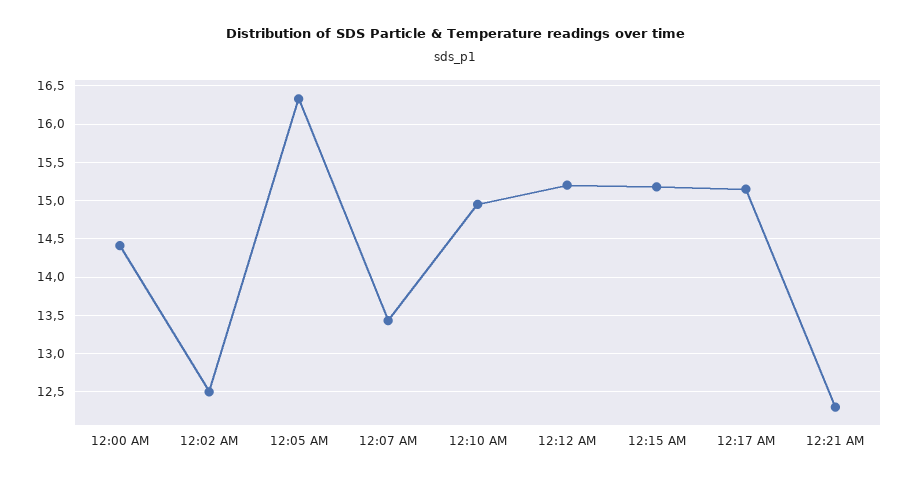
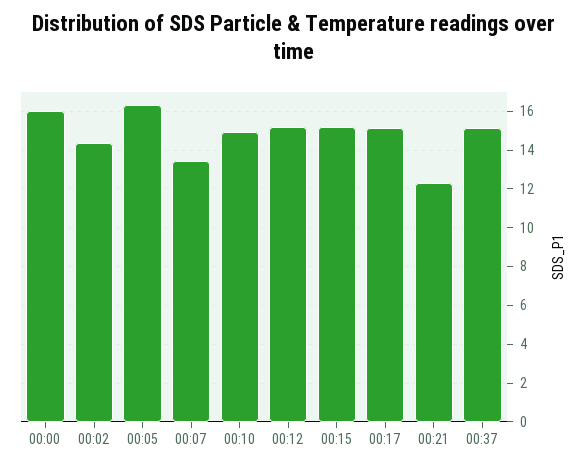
12:00 AM: 14.4 -> 16
12:02 AM: 12.5 -> 14.5
00:37: none -> 15

